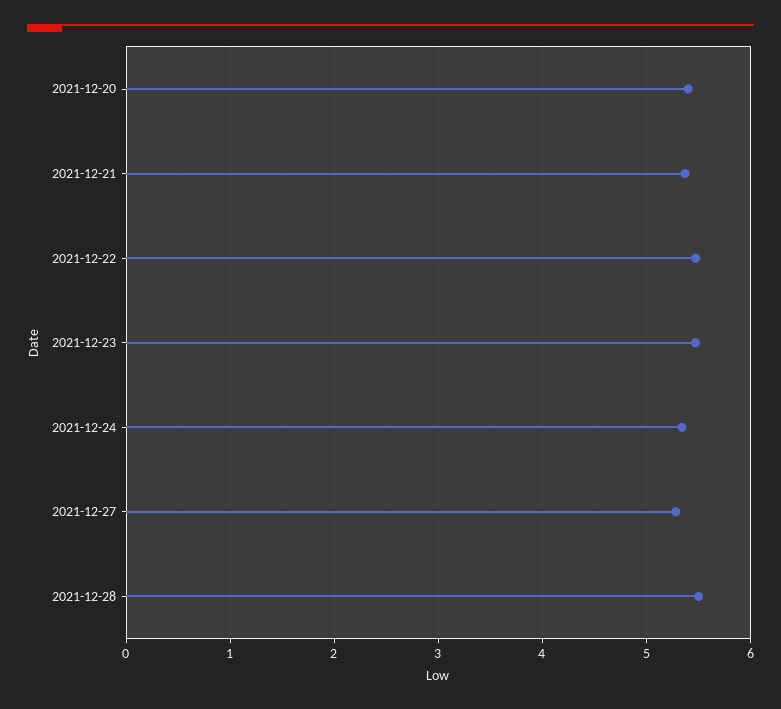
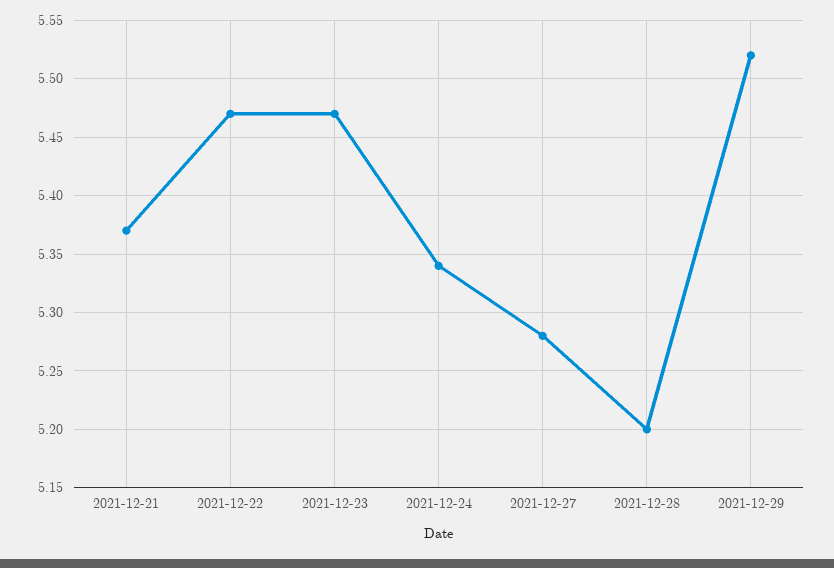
2021-12-20: 5.4 -> none
2021-12-28: 5.5 -> 5.2
2021-12-29: none -> 5.52

